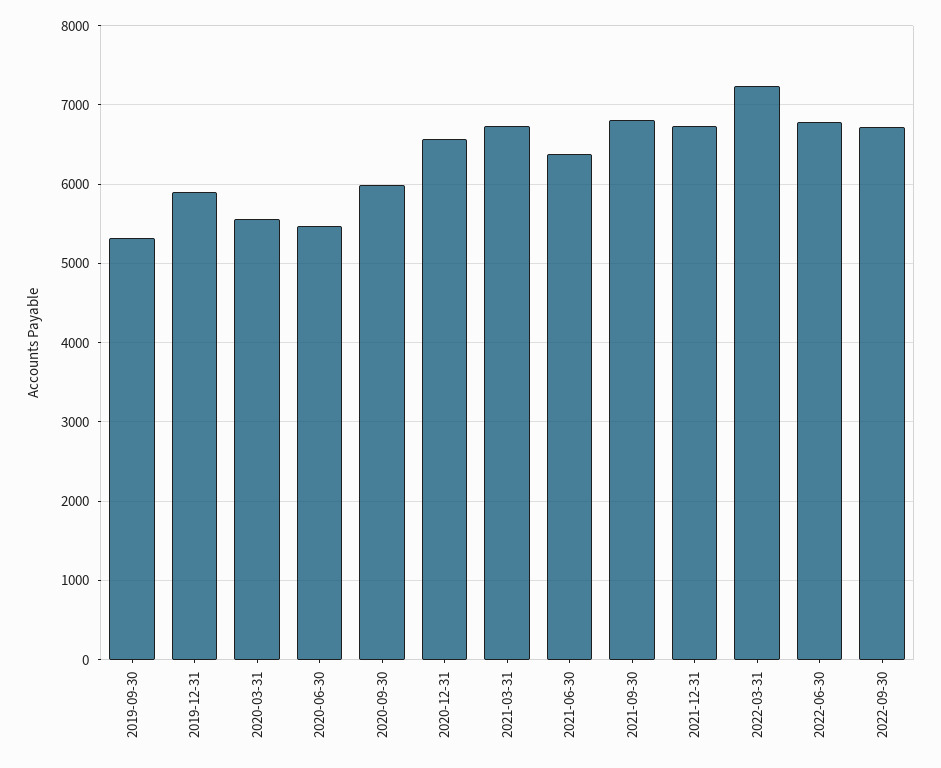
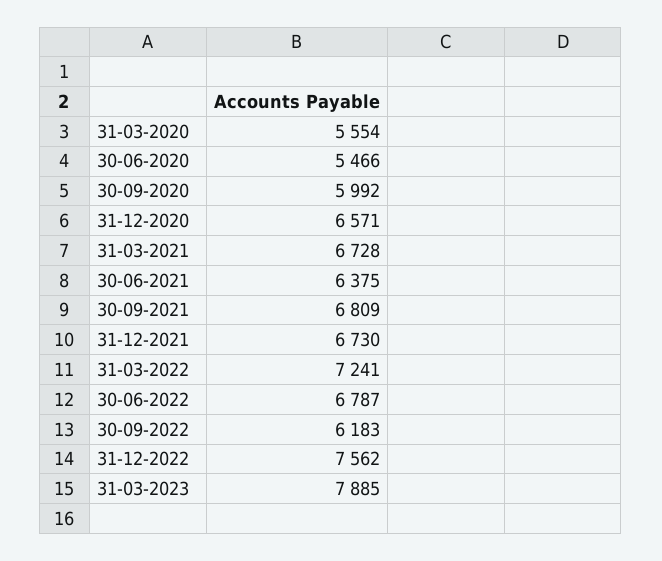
2019-09-30: 5300 -> none
2019-12-31: 5900 -> none
2022-09-30: 6700 -> 6183
31-12-2022: none -> 7562
31-03-2023: none -> 7885

